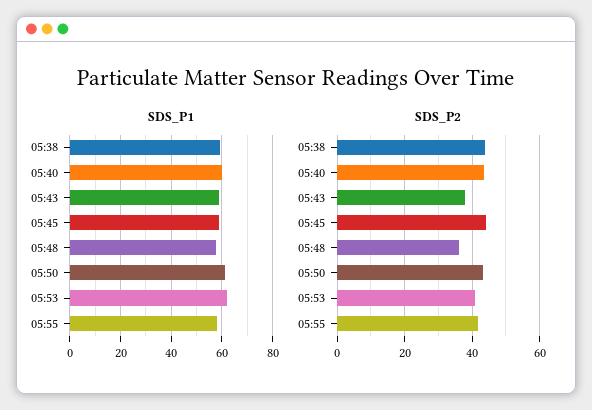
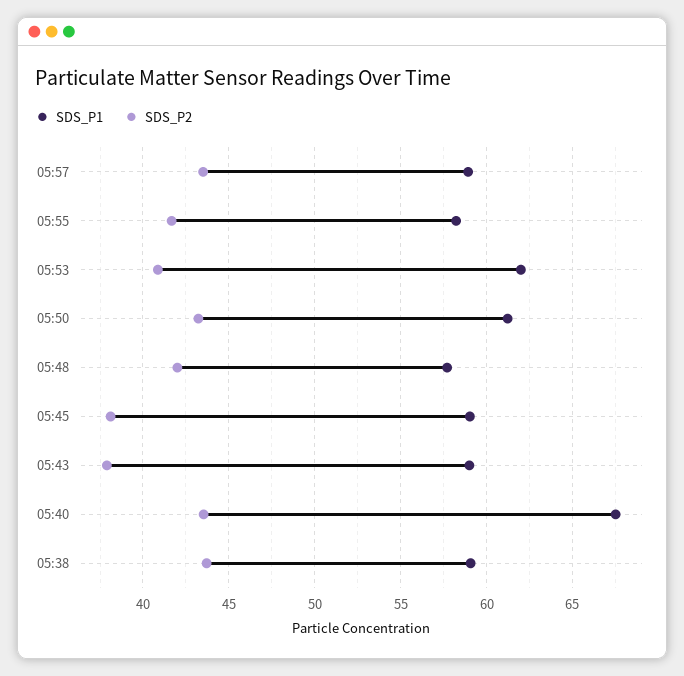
SDS_P1, 05:40: 60 -> 67.5
SDS_P2, 05:45: 44 -> 38
SDS_P2, 05:48: 36 -> 42
SDS_P1, 05:57: none -> 59
SDS_P2, 05:57: none -> 43.5

